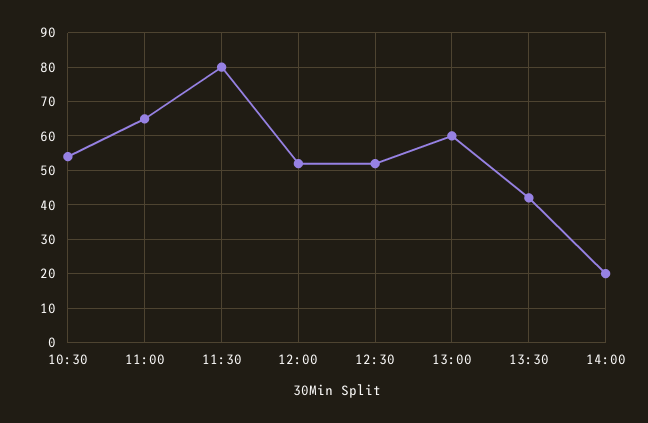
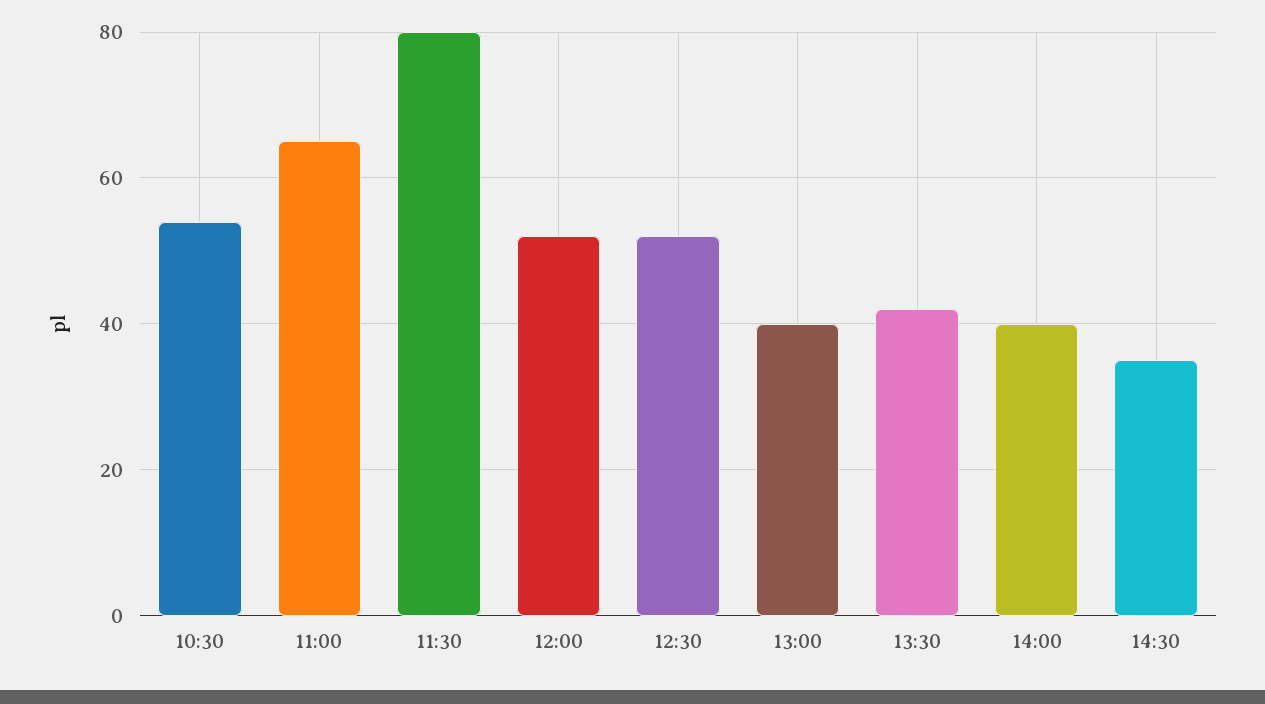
13:00: 60 -> 40
14:00: 20 -> 40
14:30: none -> 35

